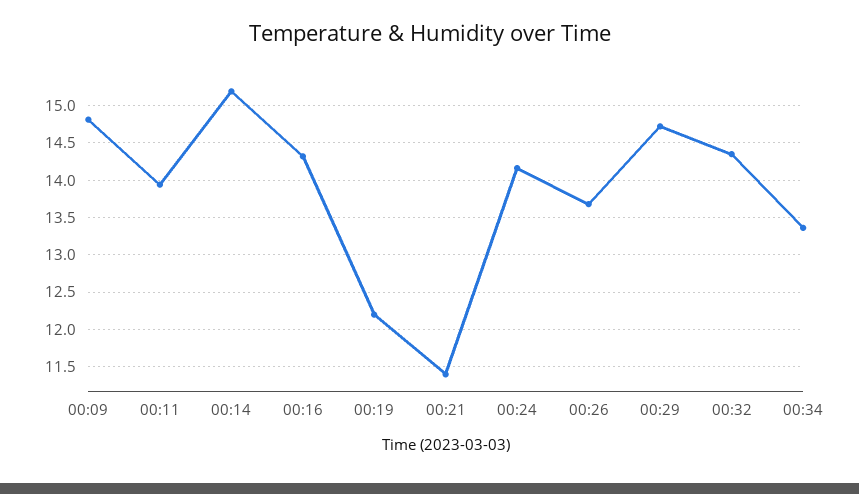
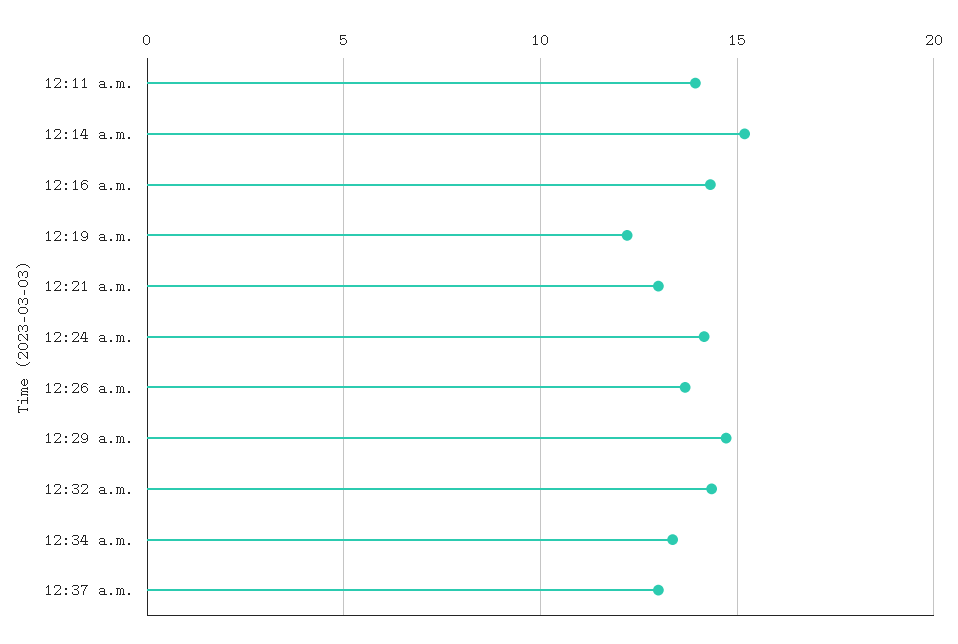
00:09: 14.8 -> none
00:21: 11.4 -> 13
12:37 a.m.: none -> 13

